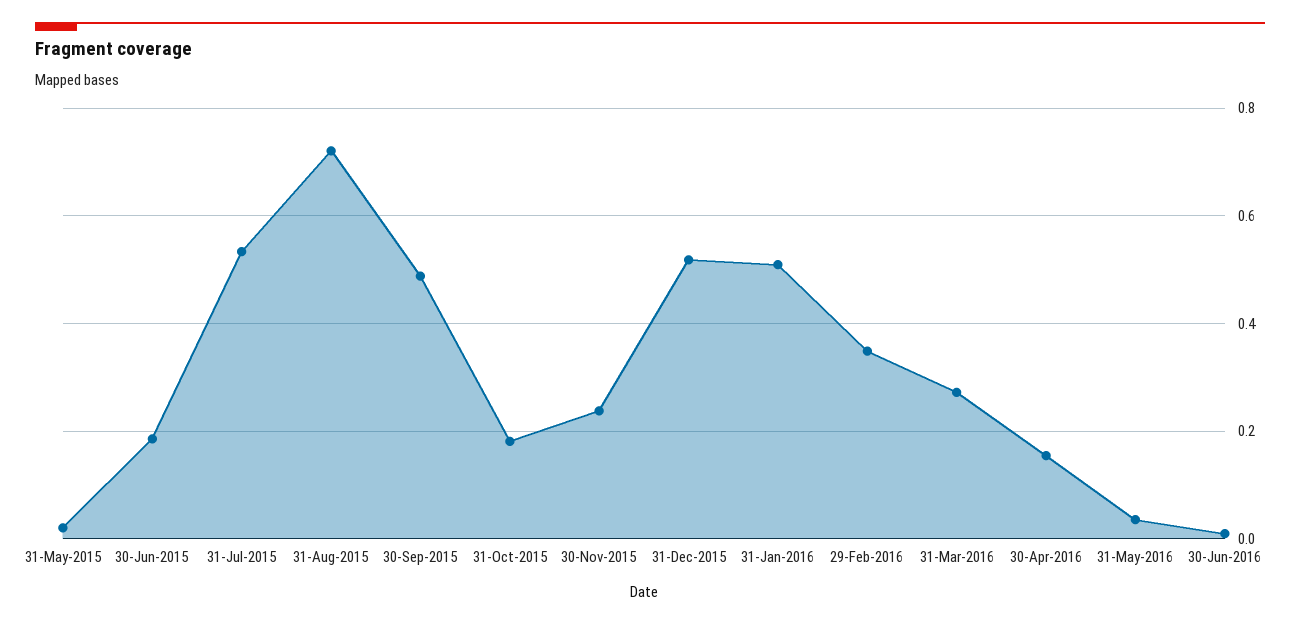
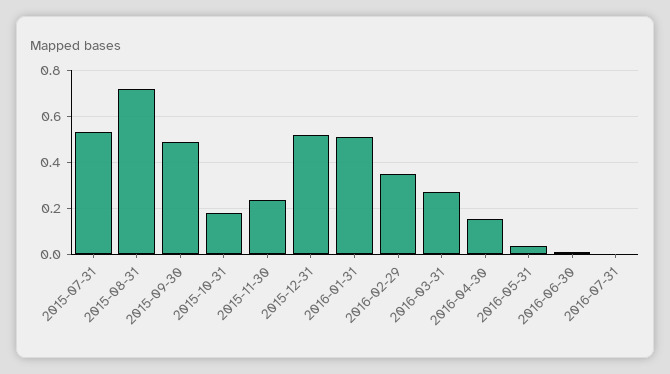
31-May-2015: 0.02 -> none
30-Jun-2015: 0.18 -> none
2016-07-31: none -> 0

